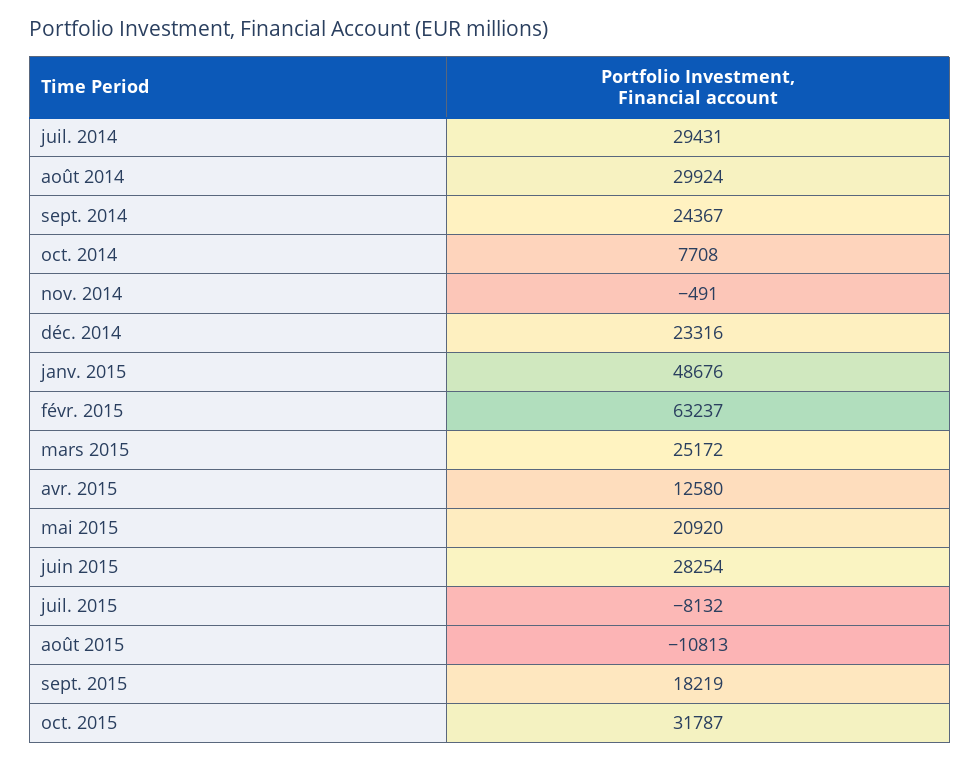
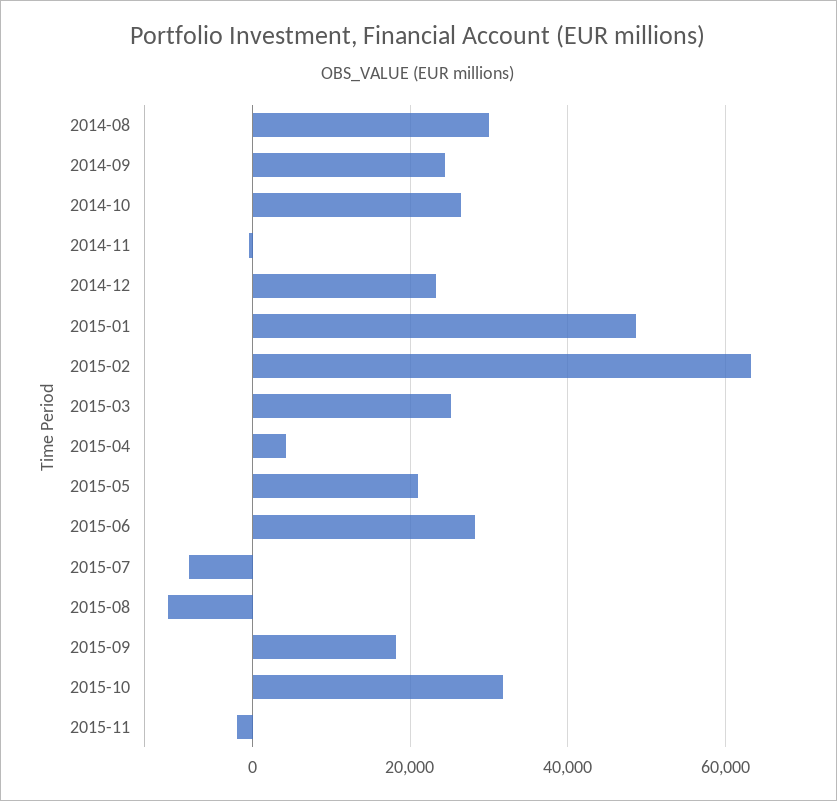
juil. 2014: 29431 -> none
oct. 2014: 7708 -> 26000
avr. 2015: 12580 -> 4000
2015-11: none -> -2000

